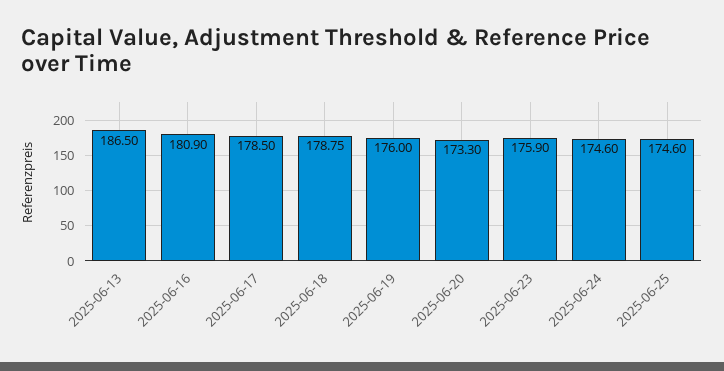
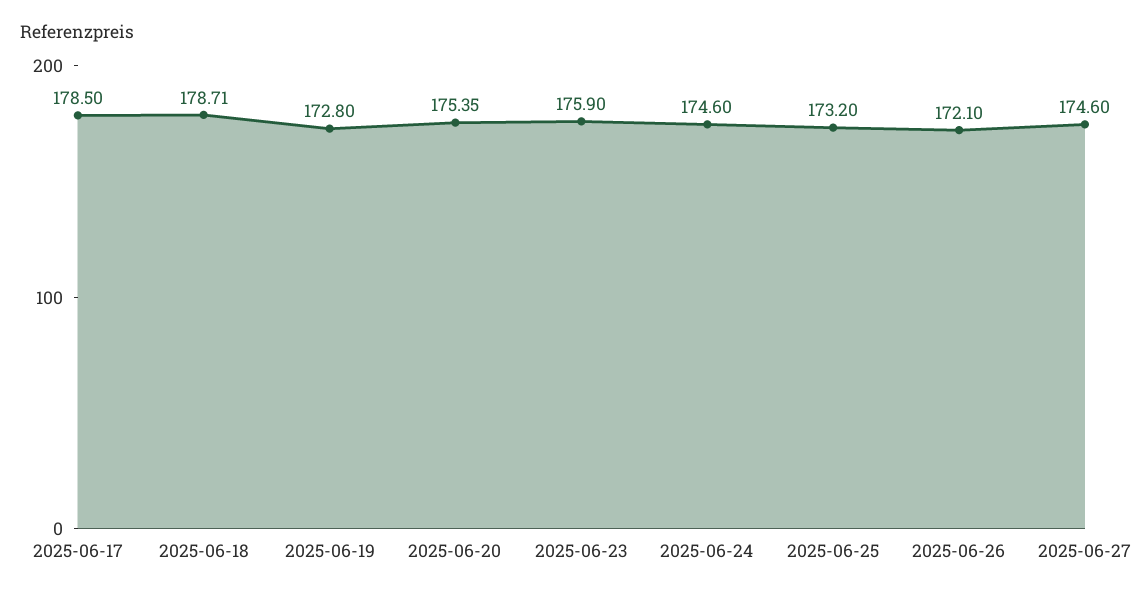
2025-06-13: 186.5 -> none
2025-06-16: 180.9 -> none
2025-06-18: 178.75 -> 178.71
2025-06-19: 176 -> 172.8
2025-06-20: 173.3 -> 175.35
2025-06-25: 174.6 -> 173.2
2025-06-26: none -> 172.1
2025-06-27: none -> 174.6

